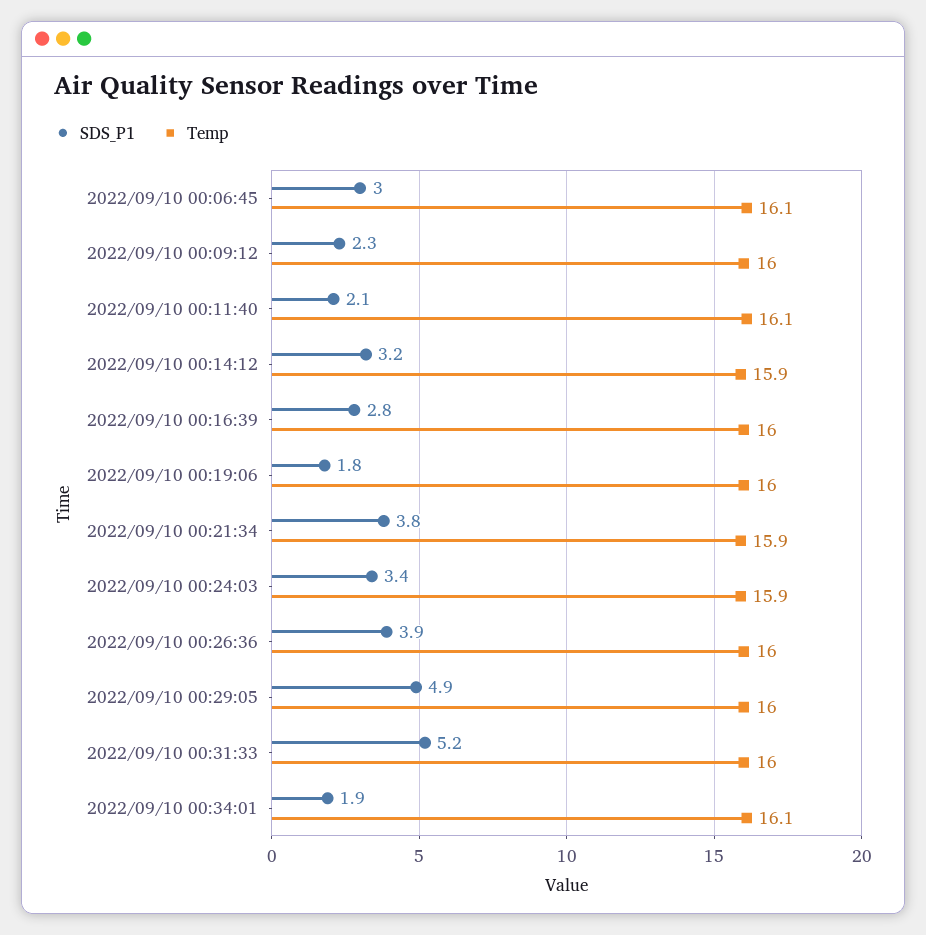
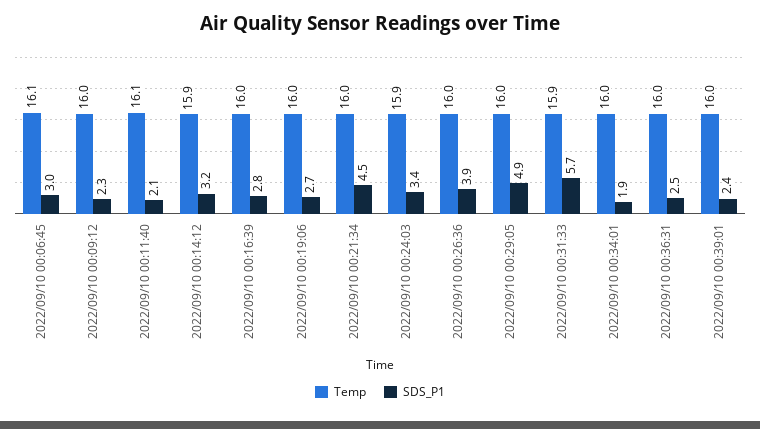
SDS_P1, 2022/09/10 00:19:06: 1.8 -> 2.7
SDS_P1, 2022/09/10 00:21:34: 3.8 -> 4.5
Temp, 2022/09/10 00:21:34: 15.9 -> 16
SDS_P1, 2022/09/10 00:31:33: 5.2 -> 5.7
Temp, 2022/09/10 00:31:33: 16 -> 15.9
Temp, 2022/09/10 00:34:01: 16.1 -> 16
Temp, 2022/09/10 00:36:31: none -> 16
SDS_P1, 2022/09/10 00:36:31: none -> 2.5
Temp, 2022/09/10 00:39:01: none -> 16
SDS_P1, 2022/09/10 00:39:01: none -> 2.4

